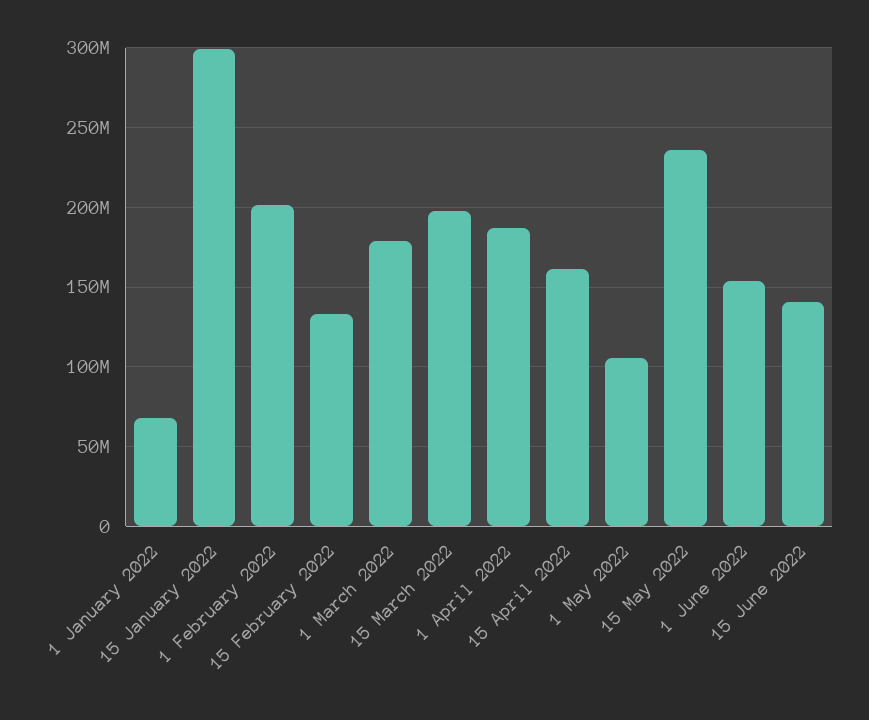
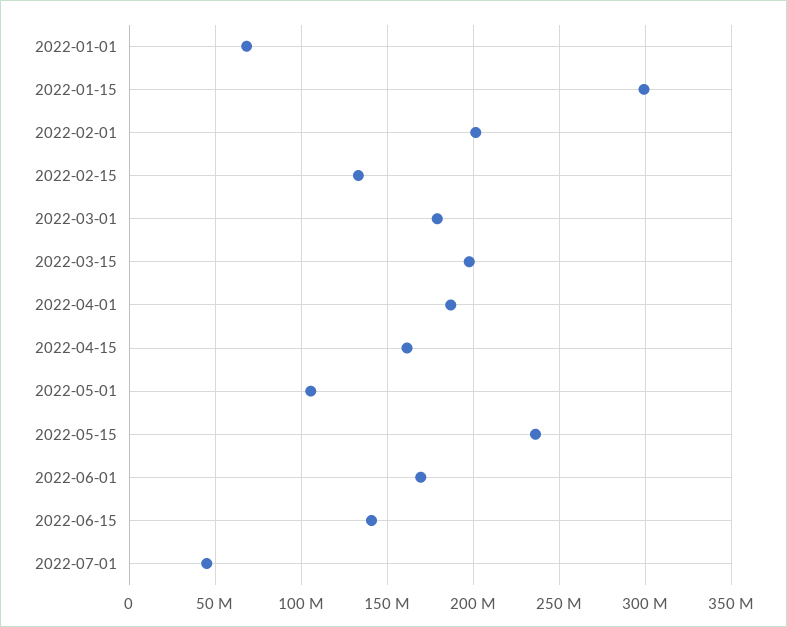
1 June 2022: 155000000 -> 170000000
2022-07-01: none -> 45000000

